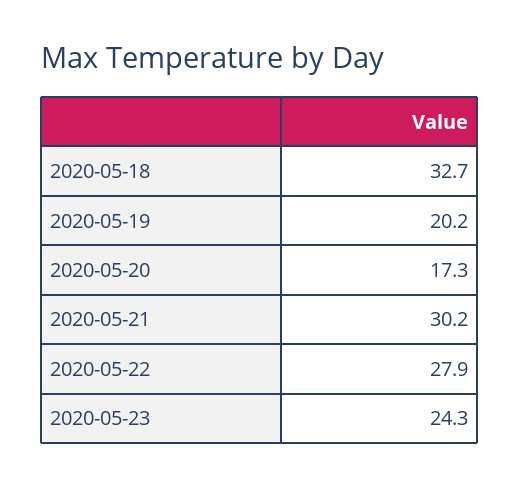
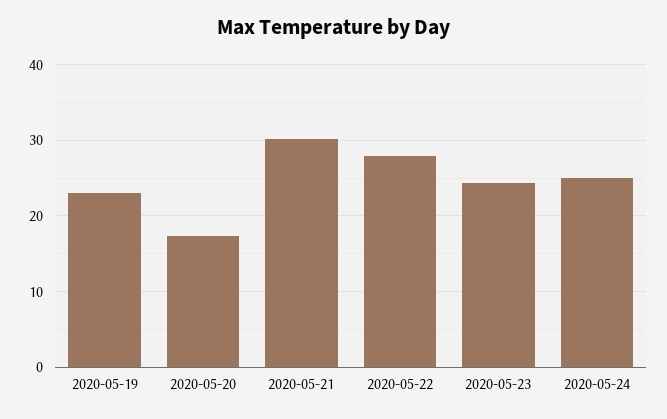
2020-05-18: 32.7 -> none
2020-05-19: 20.2 -> 23
2020-05-24: none -> 25

